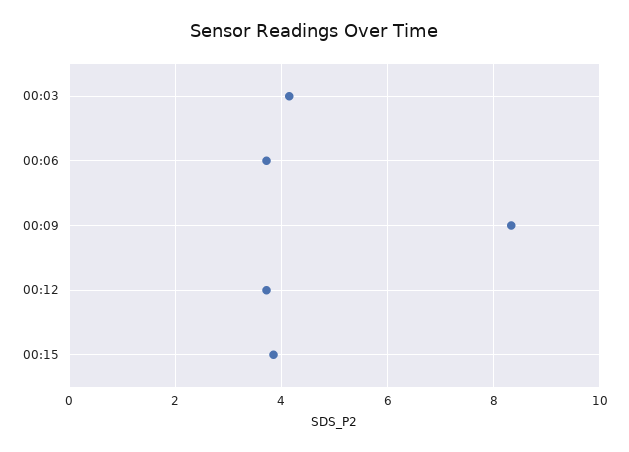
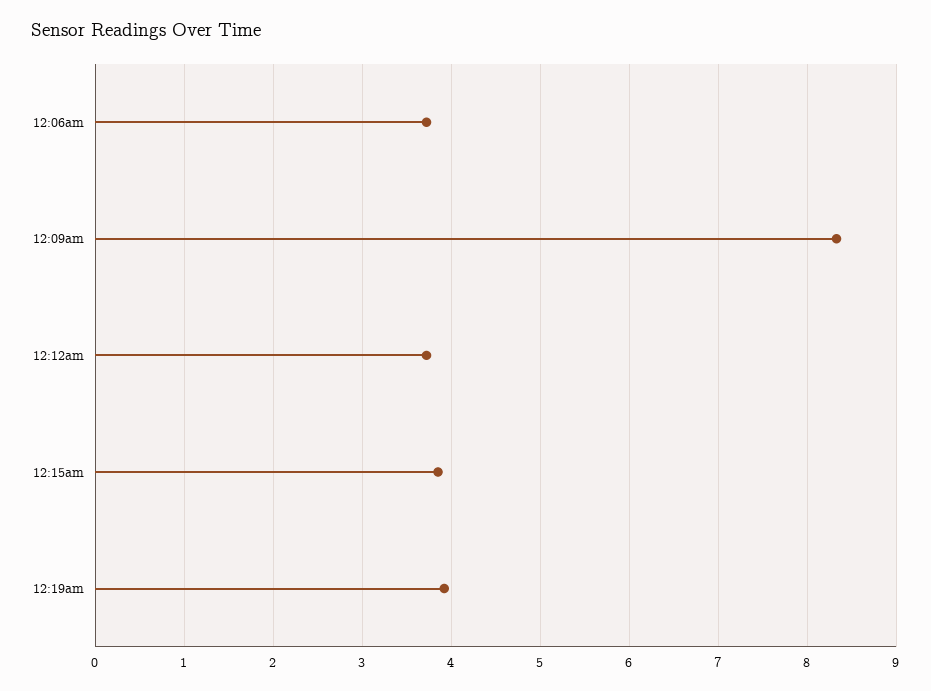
00:03: 4.2 -> none
12:19am: none -> 3.9

